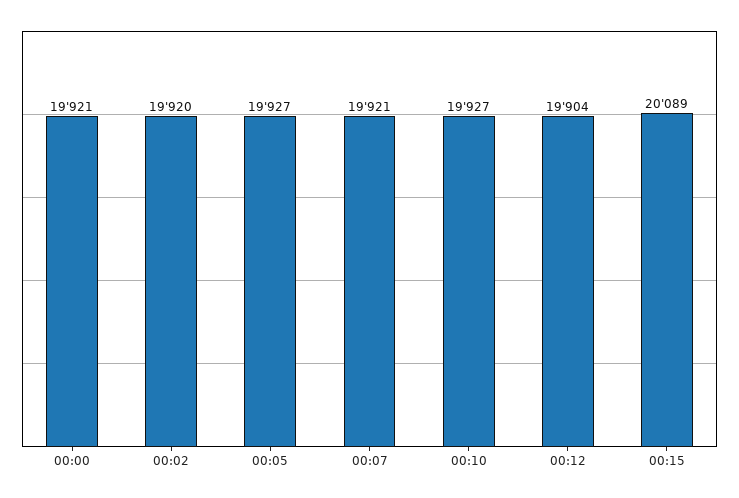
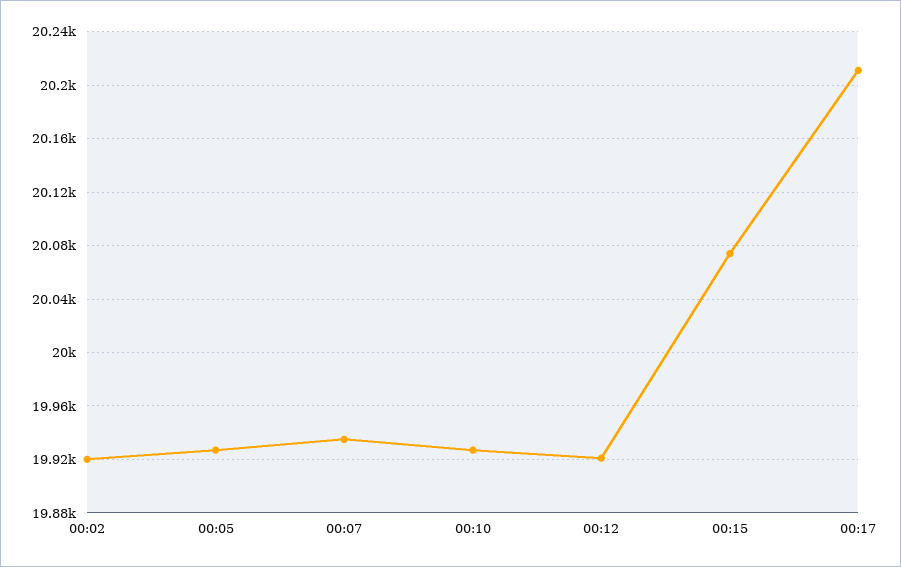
00:00: 19921 -> none
00:07: 19921 -> 19935
00:12: 19904 -> 19920
00:15: 20089 -> 20075
00:17: none -> 20210

